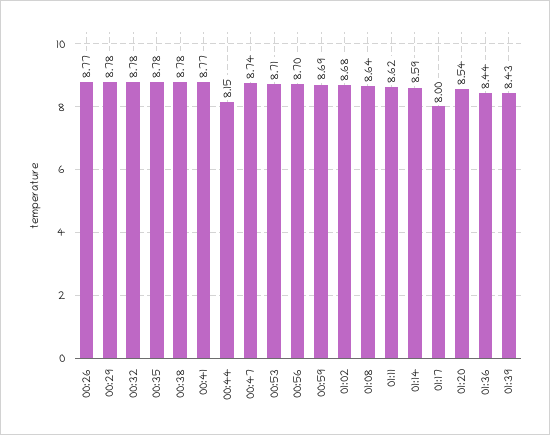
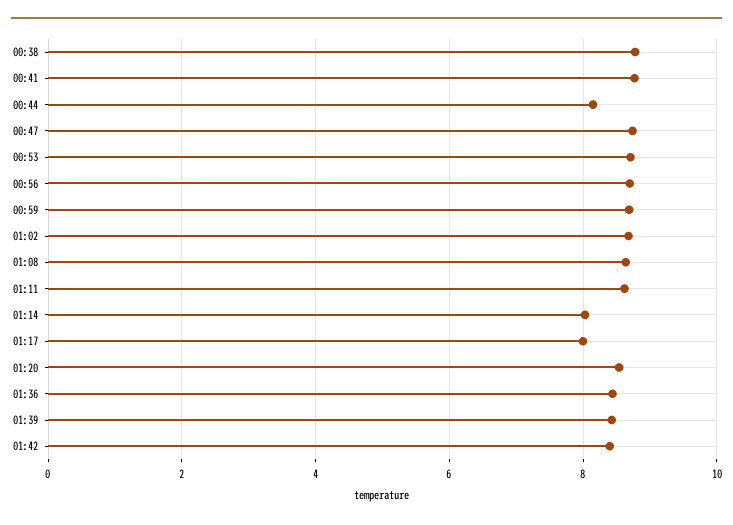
00:26: 8.77 -> none
00:29: 8.78 -> none
00:32: 8.78 -> none
00:35: 8.78 -> none
01:14: 8.59 -> 8
01:42: none -> 8.4

